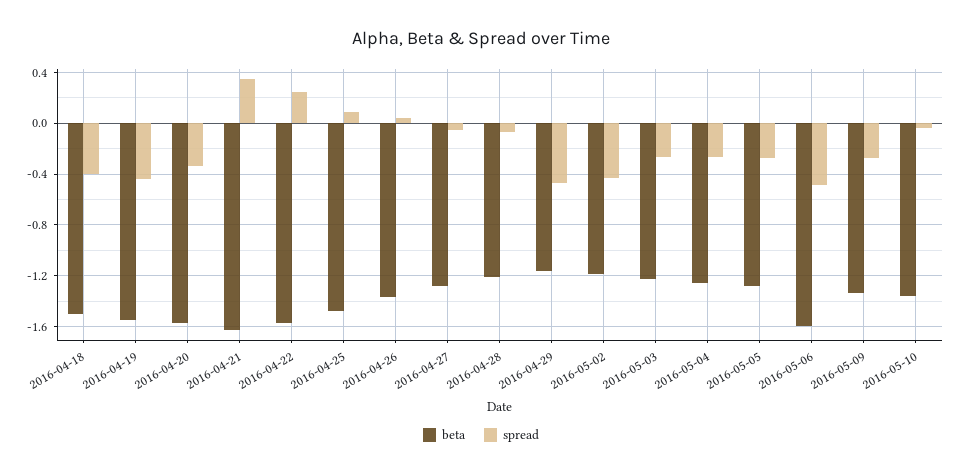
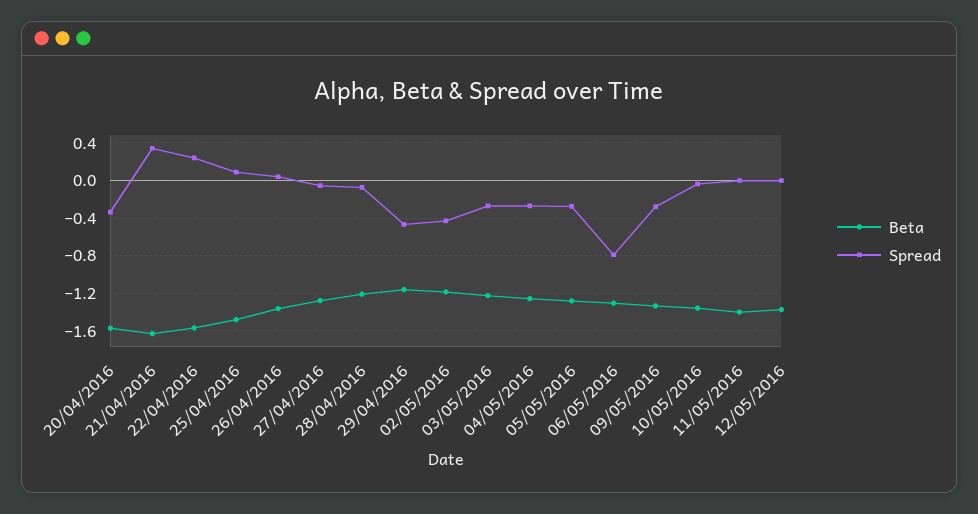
beta, 2016-04-18: -1.5 -> none
spread, 2016-04-18: -0.4 -> none
beta, 2016-04-19: -1.55 -> none
spread, 2016-04-19: -0.45 -> none
beta, 2016-05-06: -1.6 -> -1.3
spread, 2016-05-06: -0.5 -> -0.8
beta, 11/05/2016: none -> -1.4
spread, 11/05/2016: none -> 0
beta, 12/05/2016: none -> -1.4
spread, 12/05/2016: none -> 0

